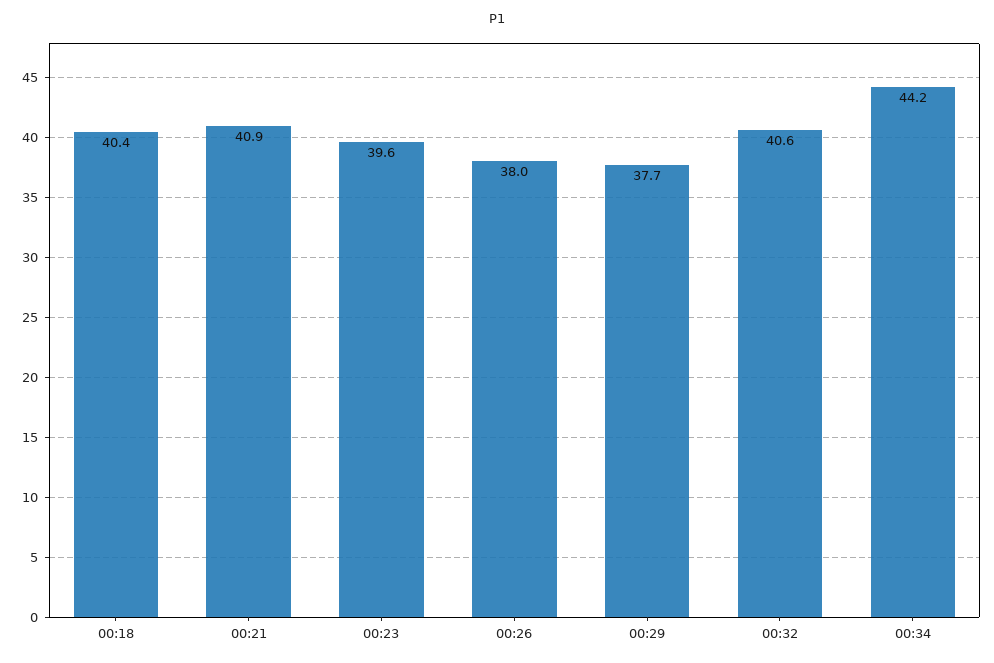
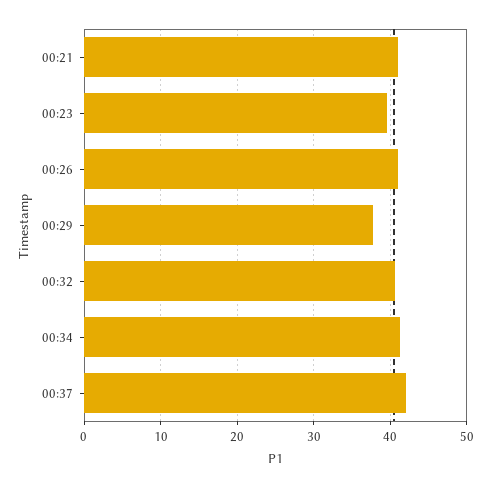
00:18: 40.4 -> none
00:26: 38 -> 41
00:34: 44.2 -> 41
00:37: none -> 42

